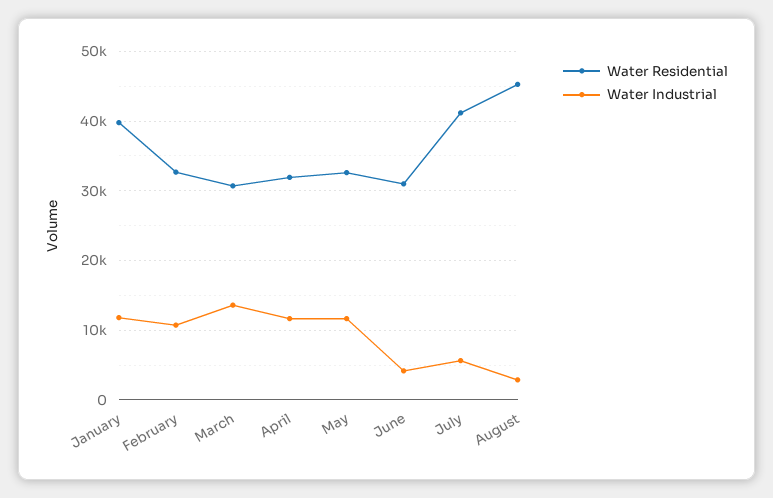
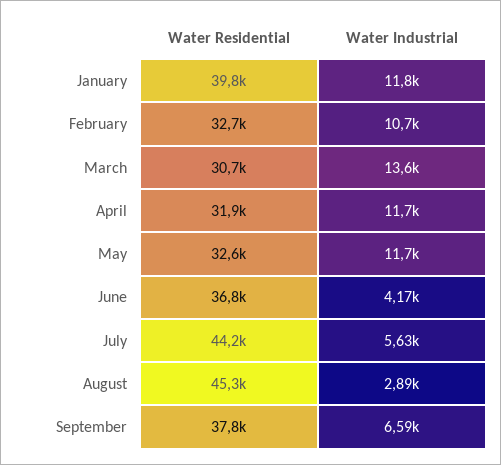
Water Residential, June: 31000 -> 36800
Water Residential, July: 41000 -> 44200
Water Residential, September: none -> 37800
Water Industrial, September: none -> 6590

